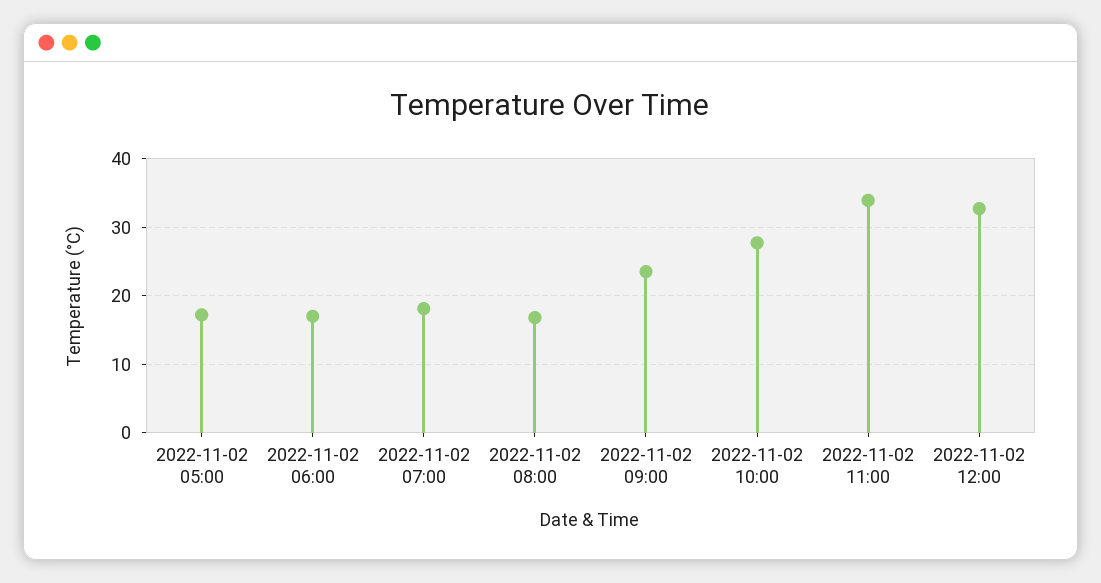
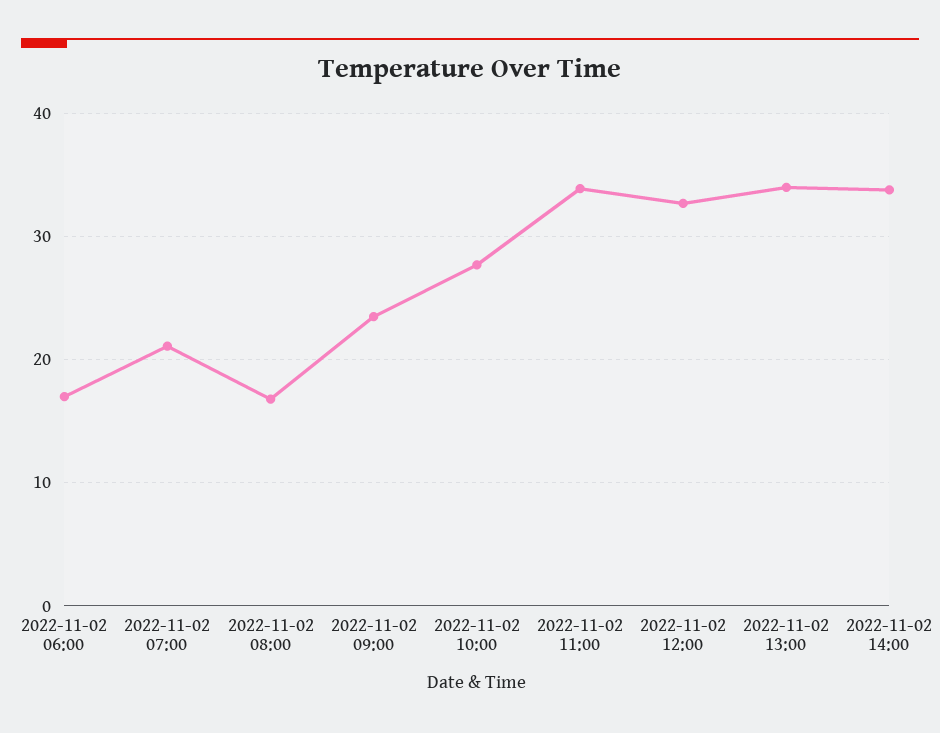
2022-11-02 05:00: 17 -> none
2022-11-02 07:00: 18 -> 21
2022-11-02 13:00: none -> 34
2022-11-02 14:00: none -> 34

